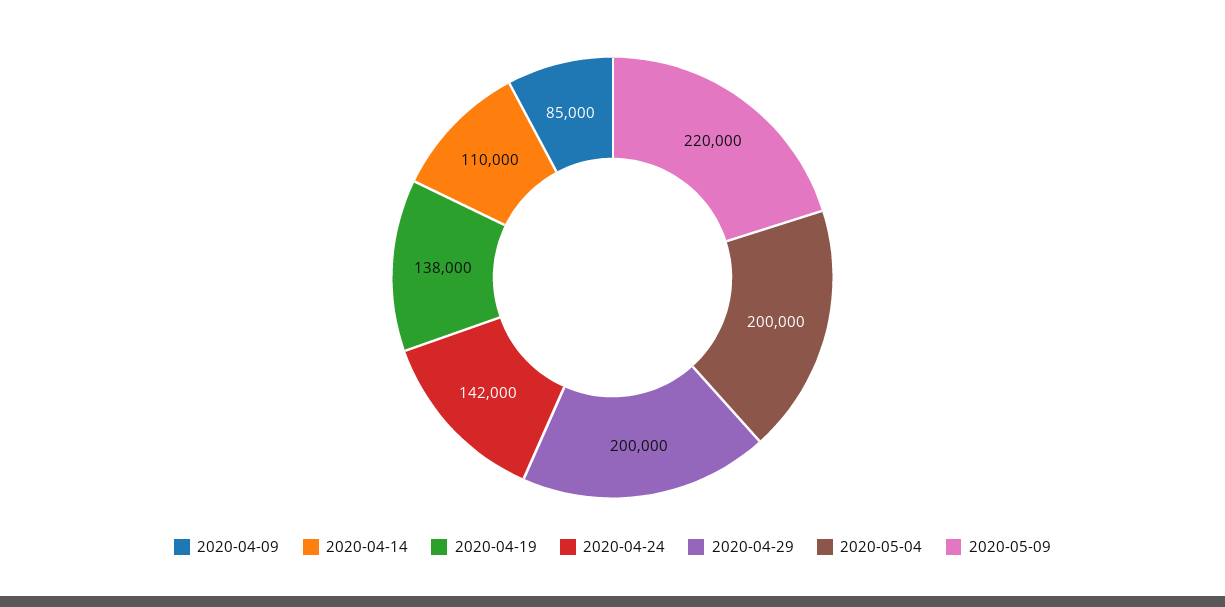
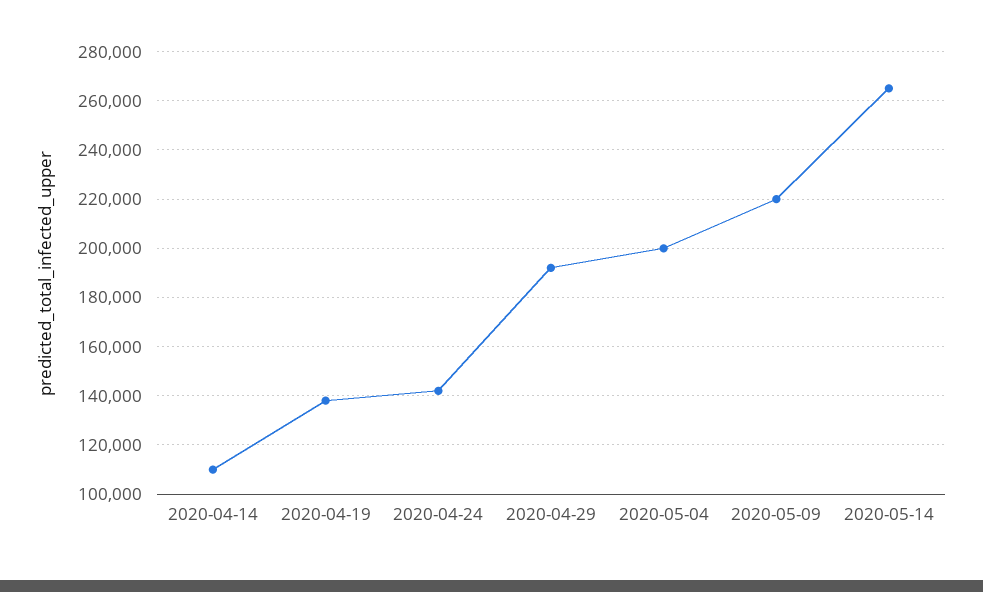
2020-04-09: 85000 -> none
2020-04-29: 200000 -> 192500
2020-05-14: none -> 265000

